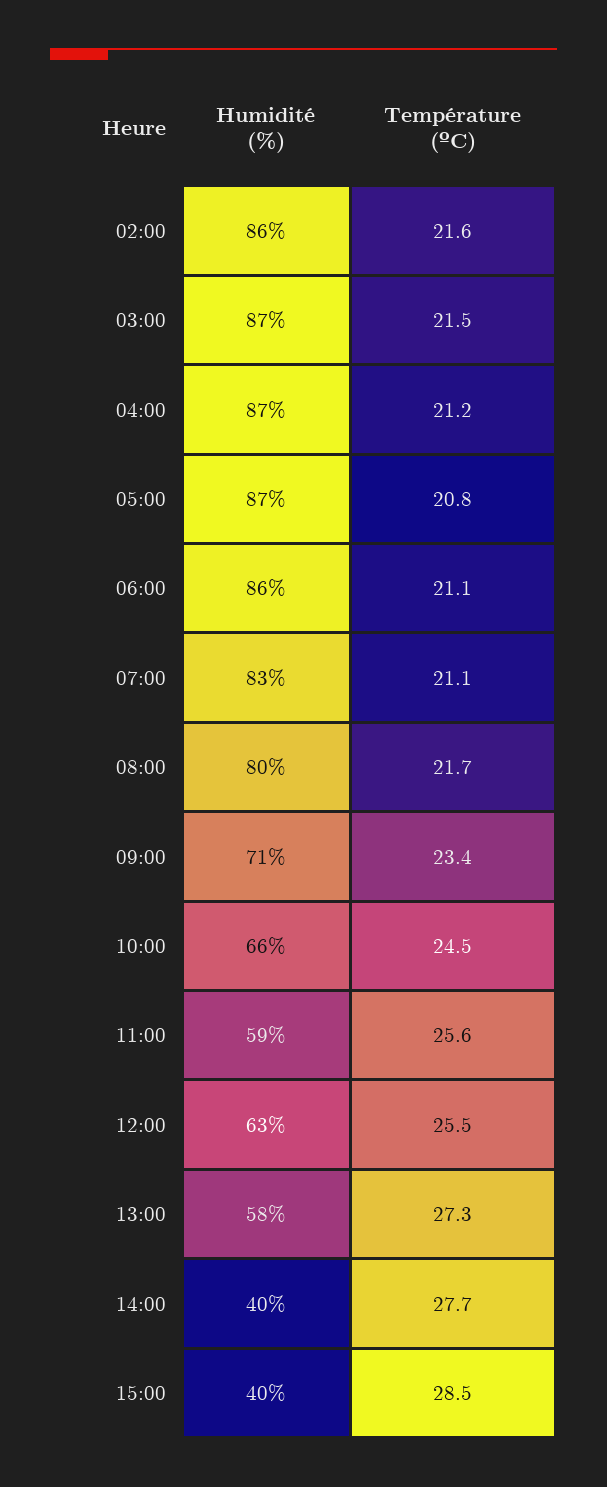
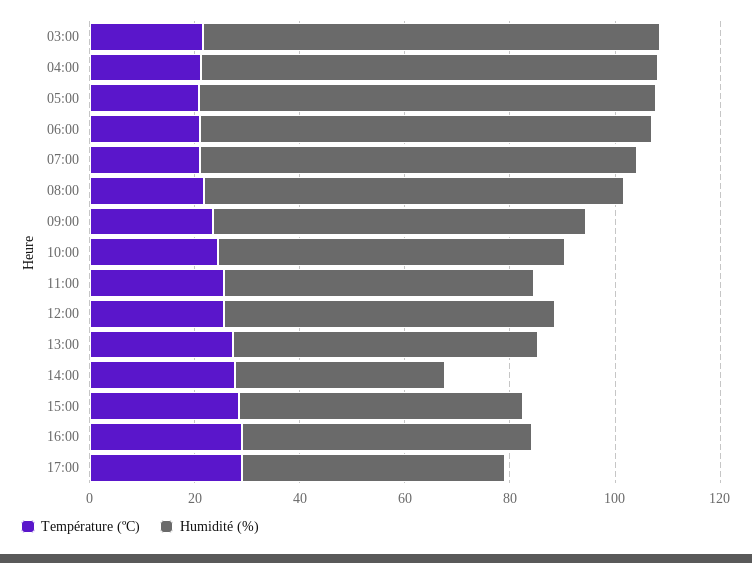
Humidité (%), 02:00: 86 -> none
Température (ºC), 02:00: 21.6 -> none
Humidité (%), 15:00: 40 -> 55
Température (ºC), 16:00: none -> 30
Humidité (%), 16:00: none -> 55
Température (ºC), 17:00: none -> 30
Humidité (%), 17:00: none -> 50

